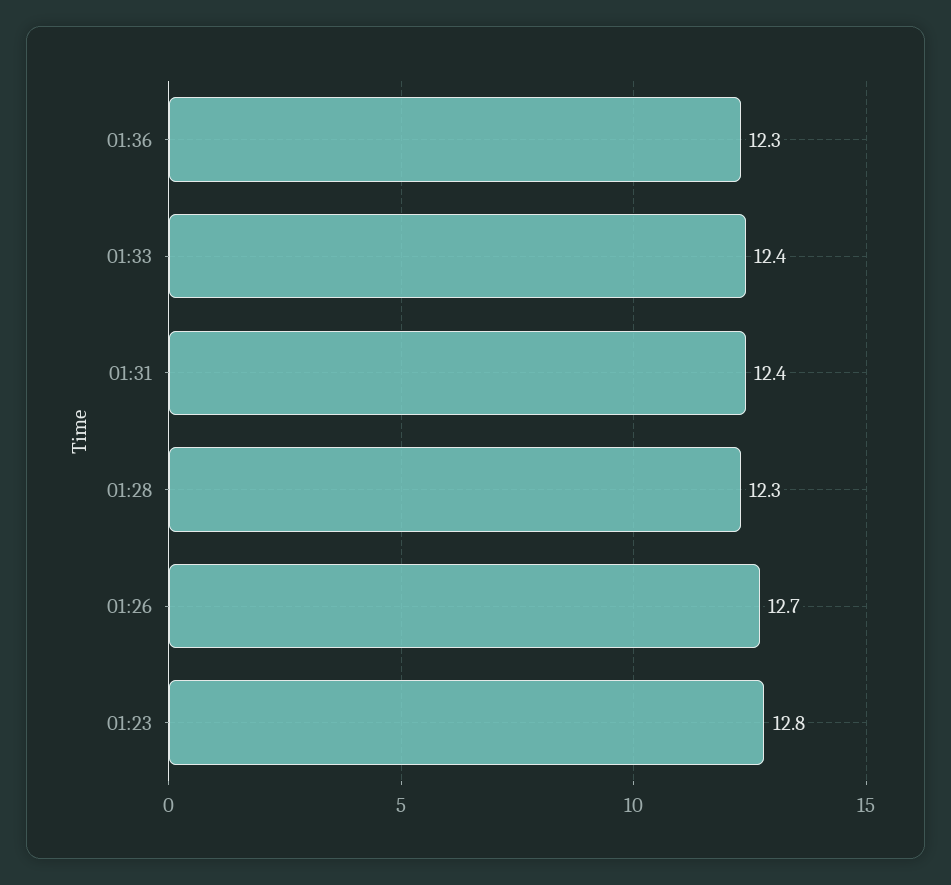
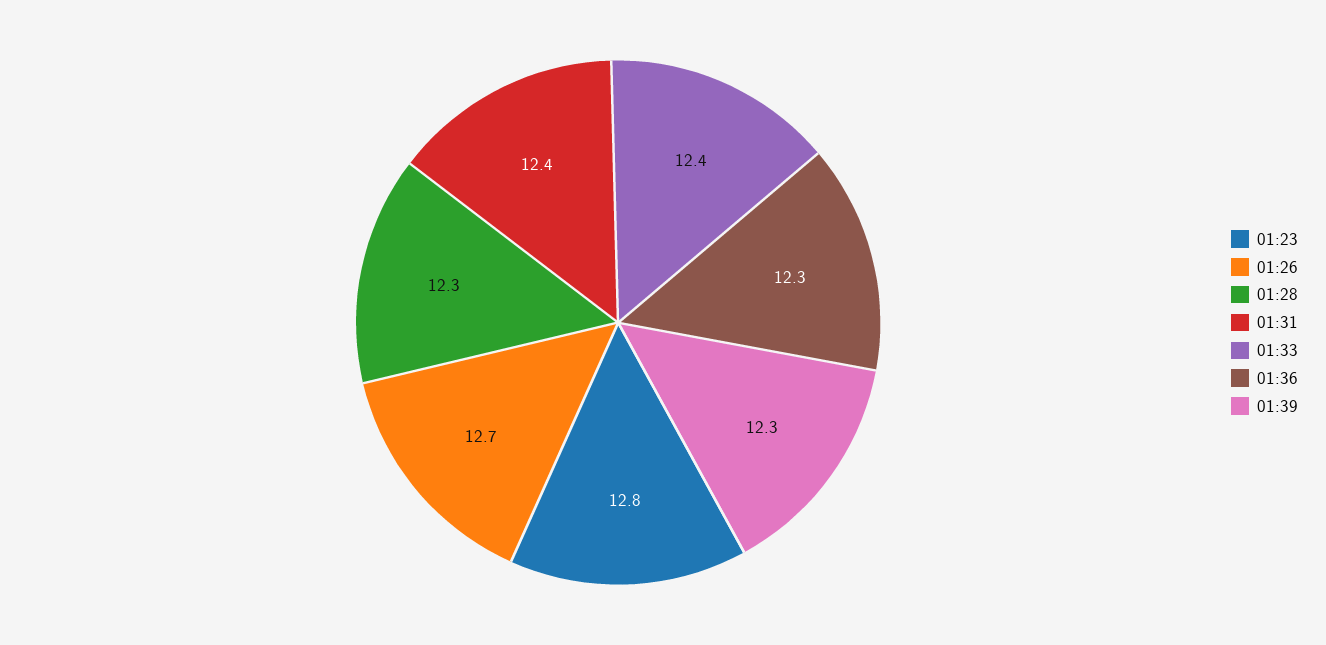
01:39: none -> 12.3

